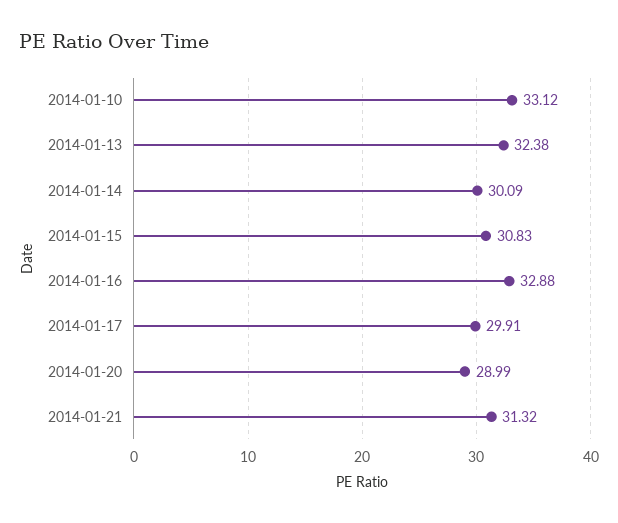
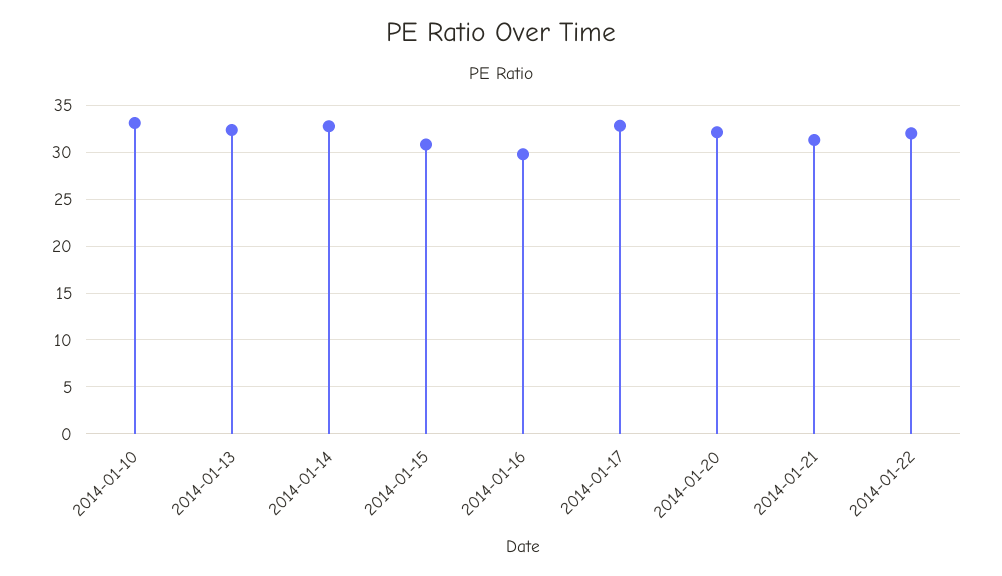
2014-01-14: 30.09 -> 33
2014-01-16: 32.88 -> 30
2014-01-17: 29.91 -> 33
2014-01-20: 28.99 -> 32
2014-01-22: none -> 32

